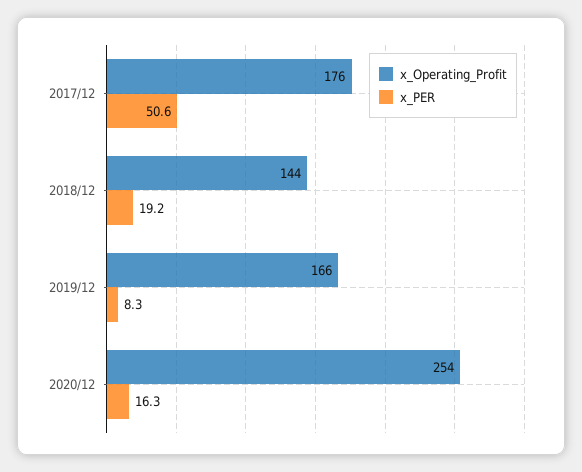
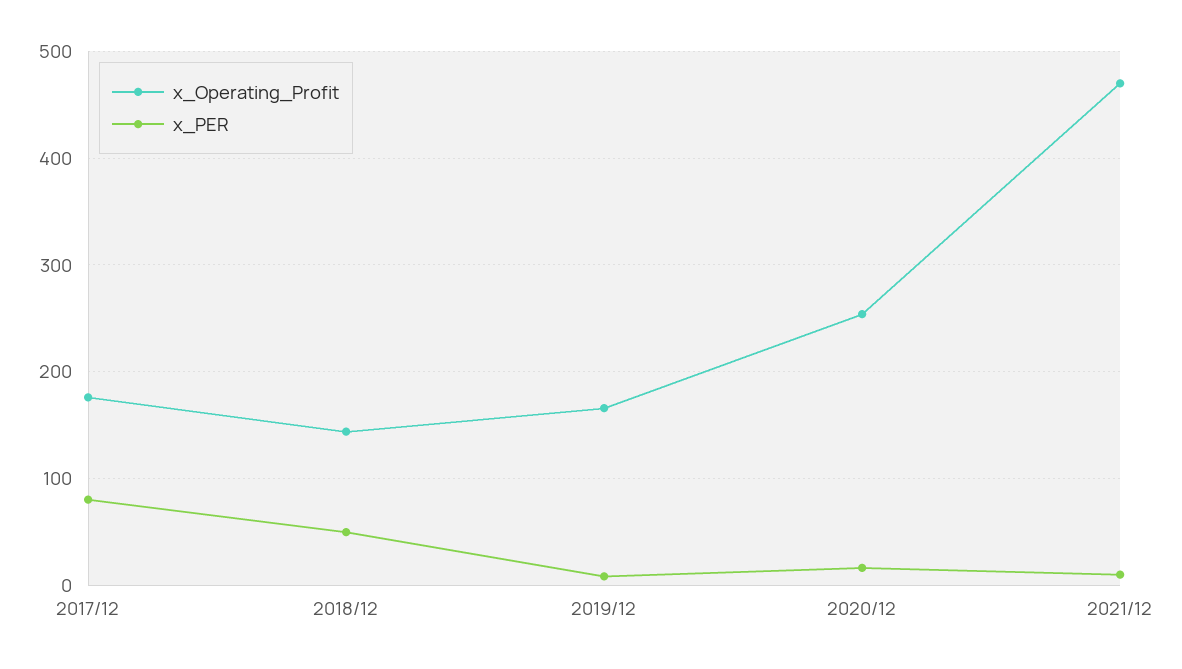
x_PER, 2017/12: 50.6 -> 80
x_PER, 2018/12: 19.2 -> 50
x_Operating_Profit, 2021/12: none -> 470
x_PER, 2021/12: none -> 10

